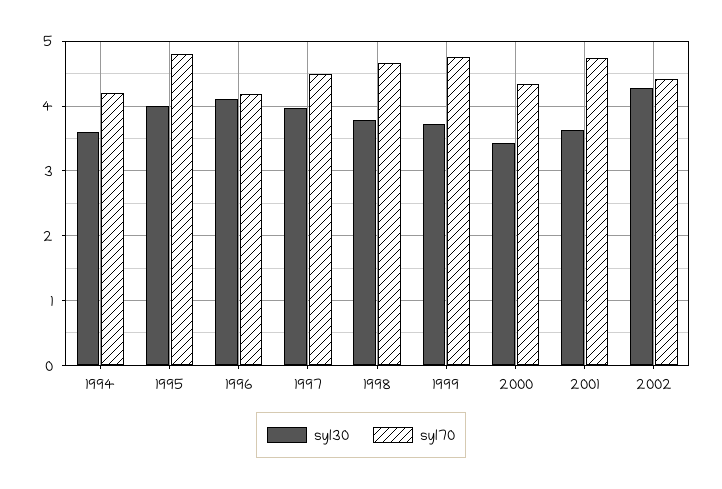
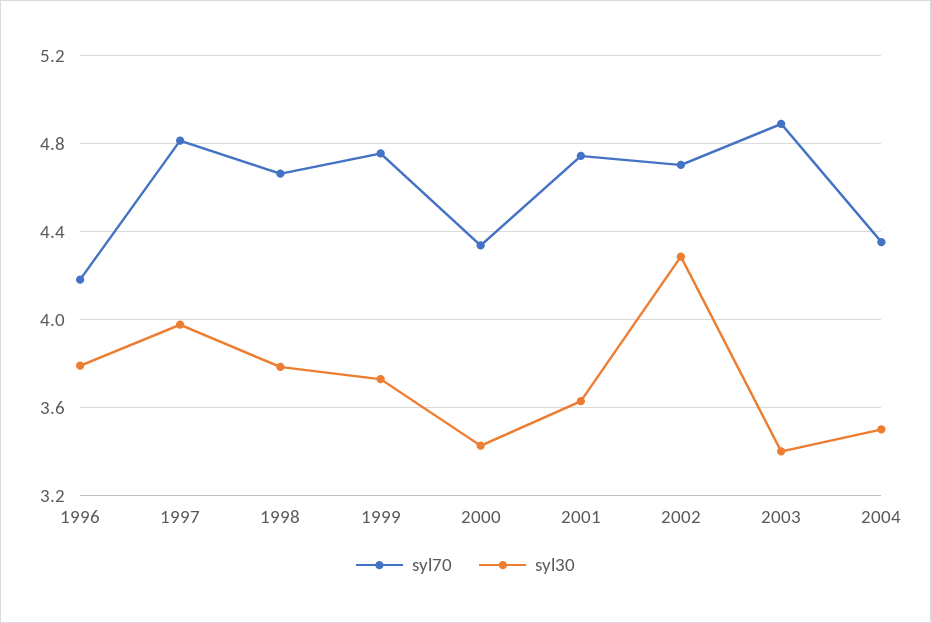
syl30, 1994: 3.6 -> none
syl70, 1994: 4.2 -> none
syl30, 1995: 4 -> none
syl70, 1995: 4.8 -> none
syl30, 1996: 4.1 -> 3.8
syl70, 1997: 4.5 -> 4.8
syl70, 2002: 4.4 -> 4.7
syl70, 2003: none -> 4.9
syl30, 2003: none -> 3.4
syl70, 2004: none -> 4.35
syl30, 2004: none -> 3.5

